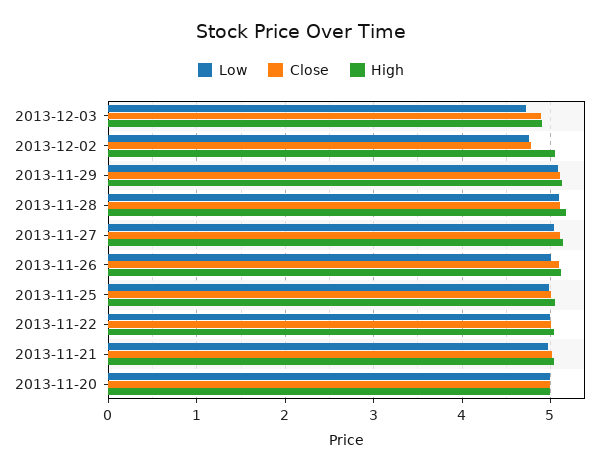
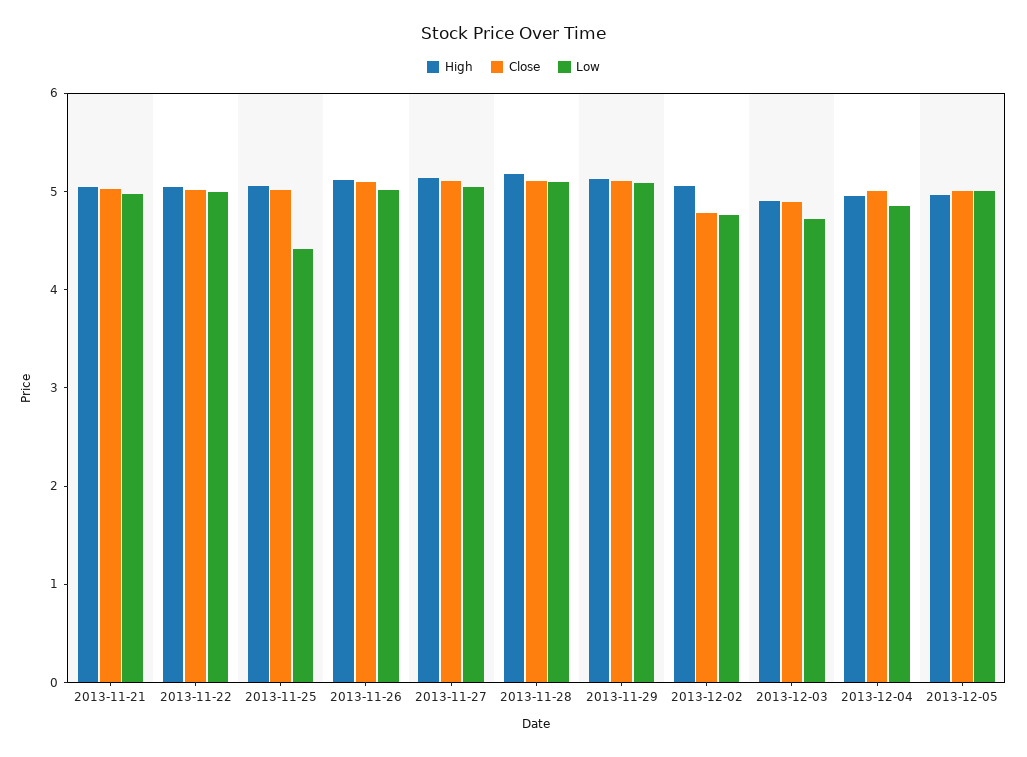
Low, 2013-11-25: 5 -> 4.4
Low, 2013-11-20: 5 -> none
Close, 2013-11-20: 5 -> none
High, 2013-11-20: 5 -> none
High, 2013-12-04: none -> 5
Close, 2013-12-04: none -> 5
Low, 2013-12-04: none -> 4.8
High, 2013-12-05: none -> 5
Close, 2013-12-05: none -> 5
Low, 2013-12-05: none -> 5

